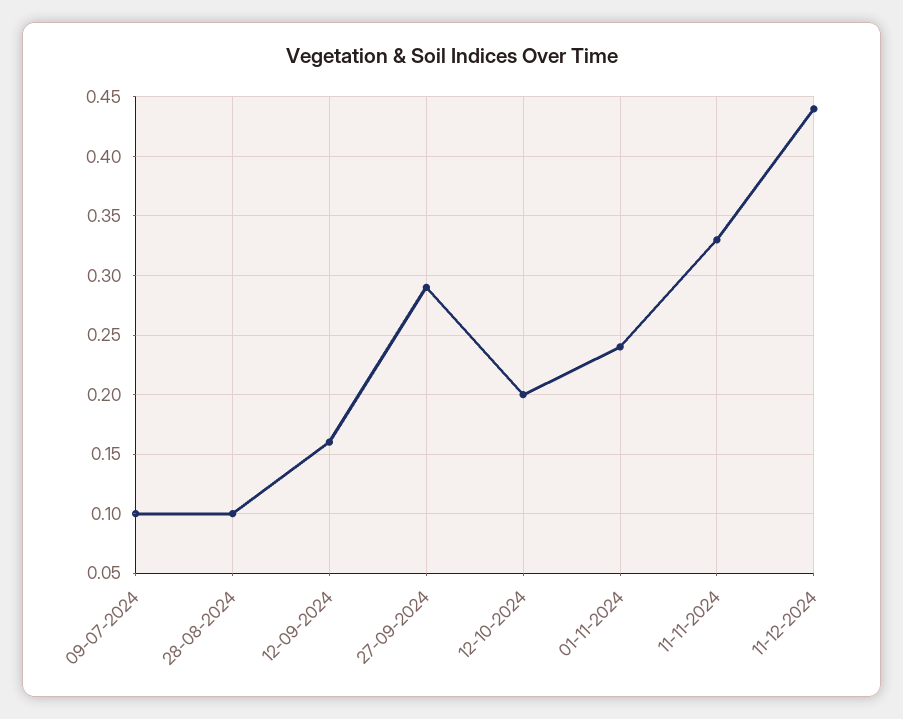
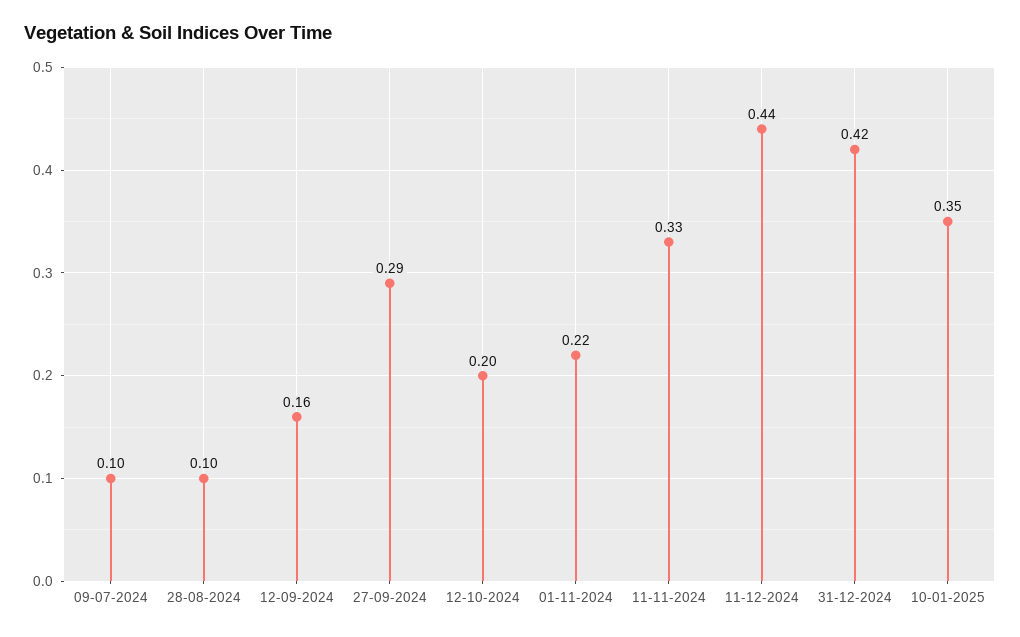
01-11-2024: 0.24 -> 0.22
31-12-2024: none -> 0.42
10-01-2025: none -> 0.35

